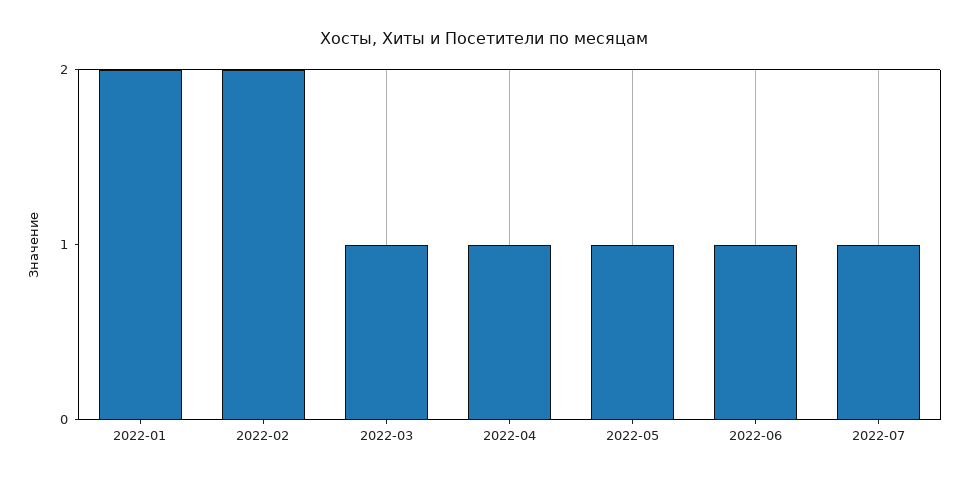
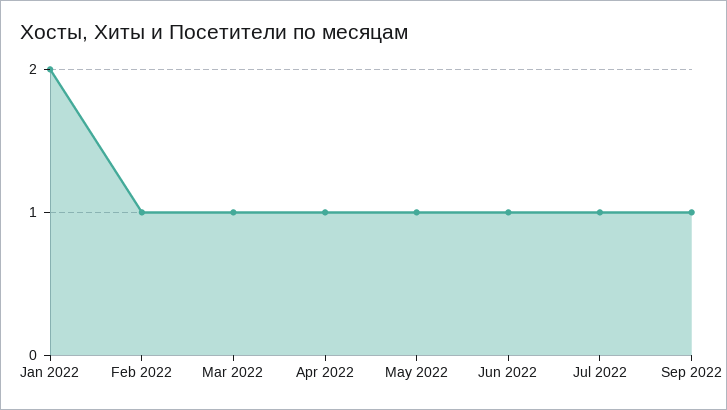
2022-02: 2 -> 1
Sep 2022: none -> 1

